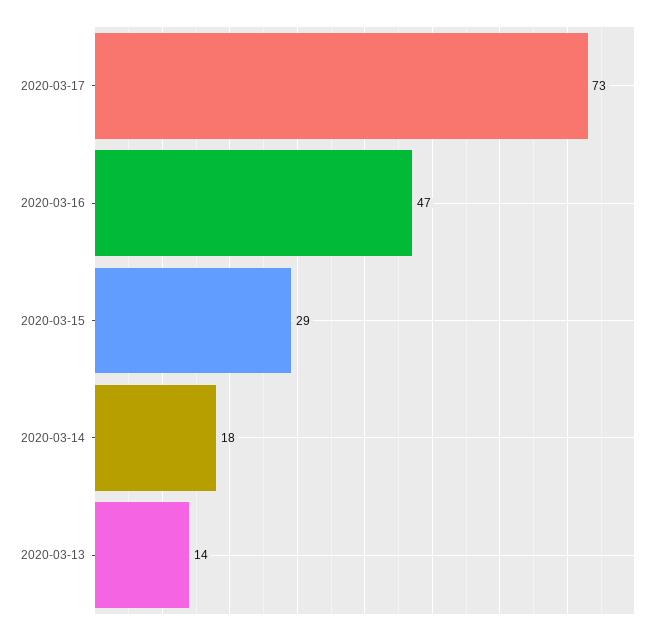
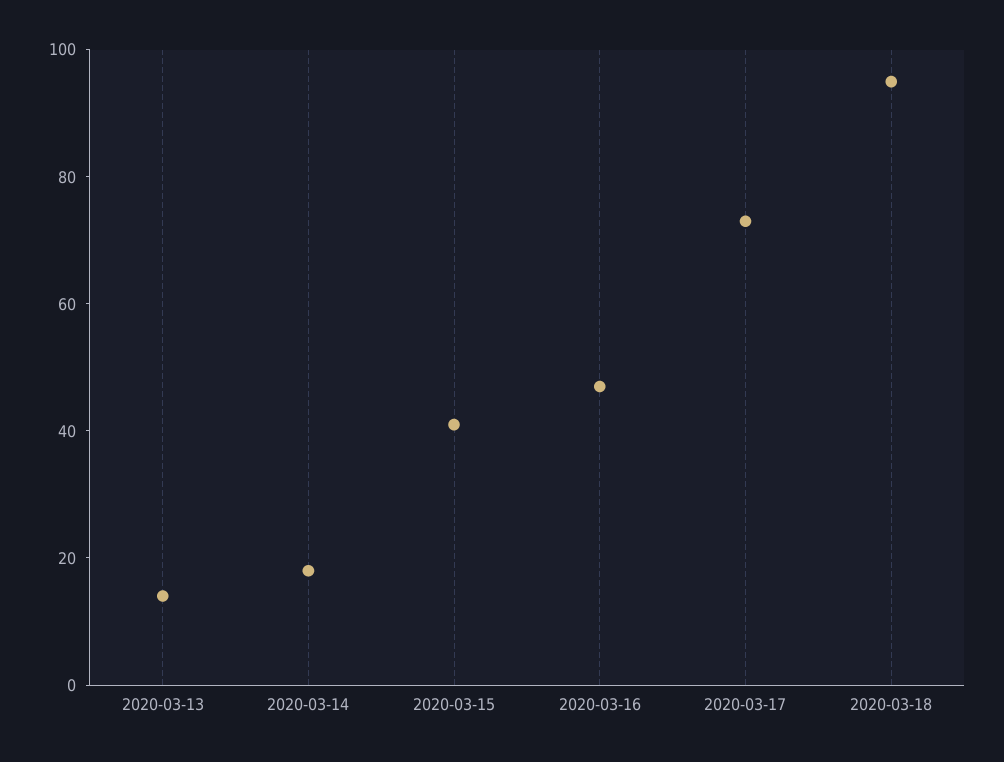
2020-03-15: 29 -> 40
2020-03-18: none -> 95

